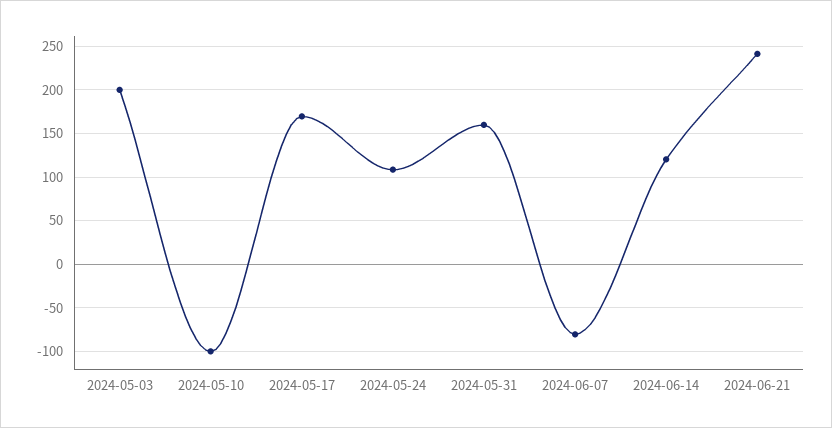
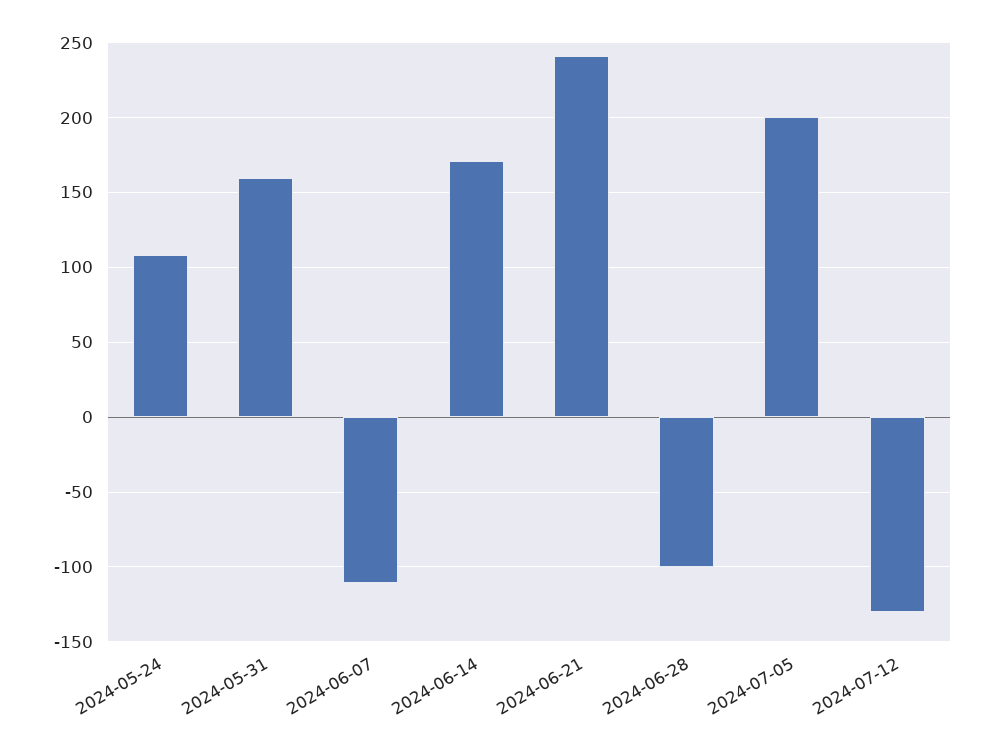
2024-05-03: 200 -> none
2024-05-10: -100 -> none
2024-05-17: 170 -> none
2024-06-07: -80 -> -110
2024-06-14: 120 -> 170
2024-06-28: none -> -100
2024-07-05: none -> 200
2024-07-12: none -> -130

